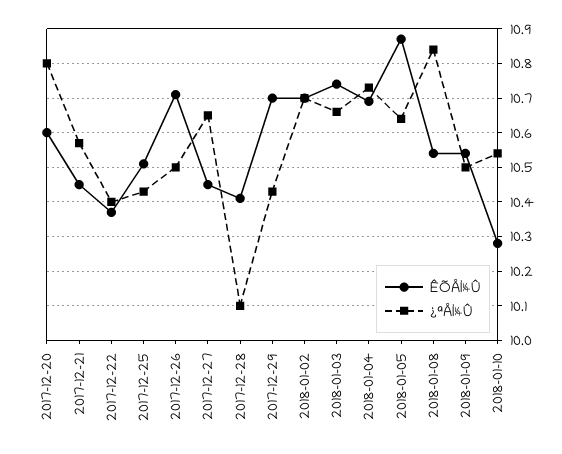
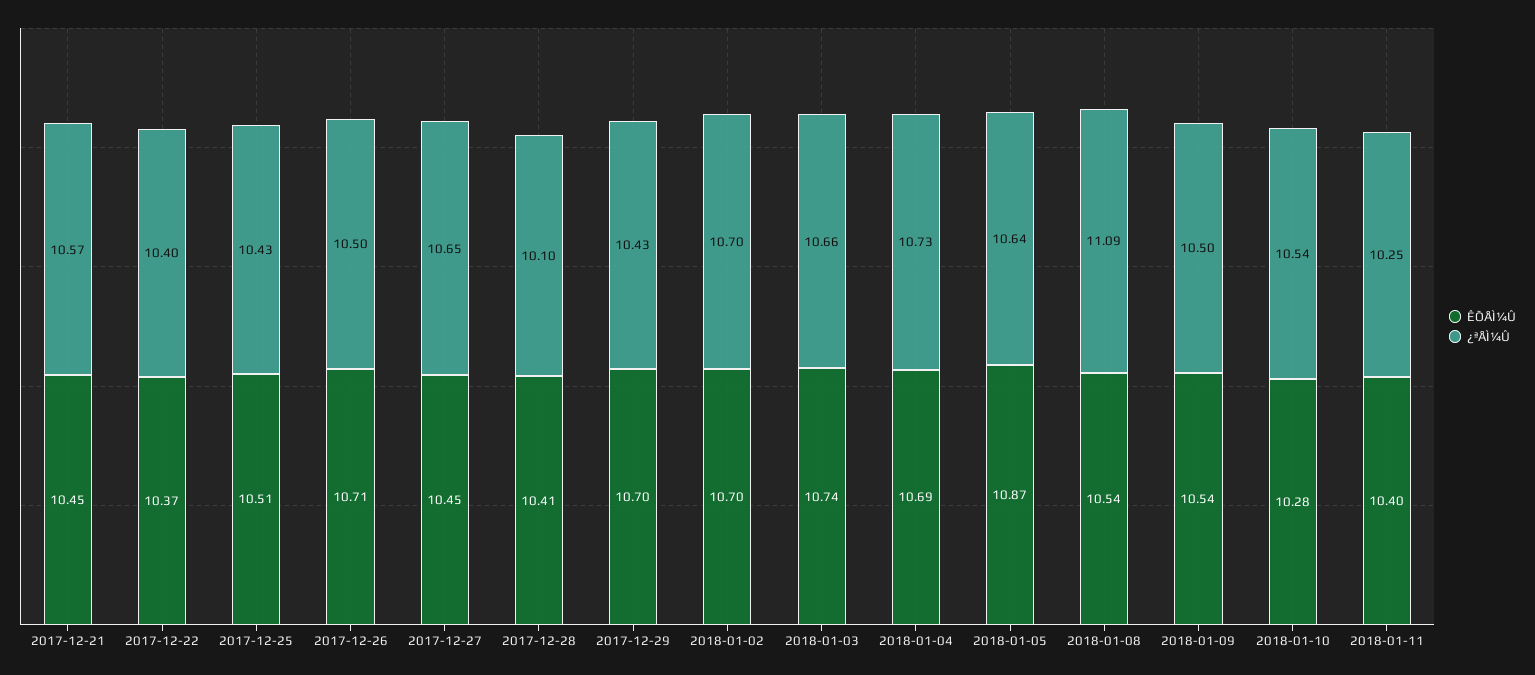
ÊÕÅÌ¼Û, 2017-12-20: 10.6 -> none
¿ªÅÌ¼Û, 2017-12-20: 10.8 -> none
¿ªÅÌ¼Û, 2018-01-08: 10.85 -> 11.09
ÊÕÅÌ¼Û, 2018-01-11: none -> 10.4
¿ªÅÌ¼Û, 2018-01-11: none -> 10.25

